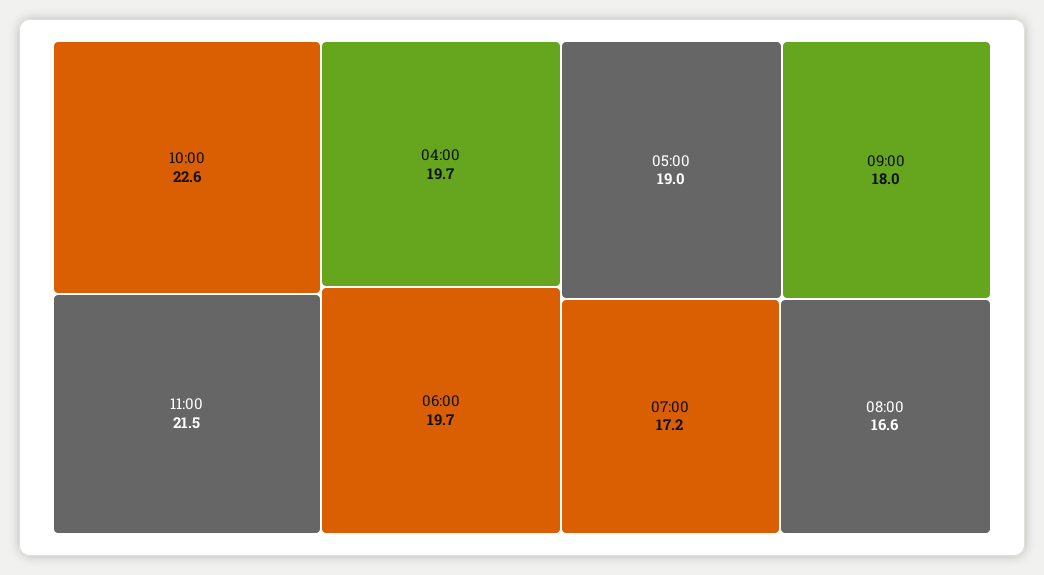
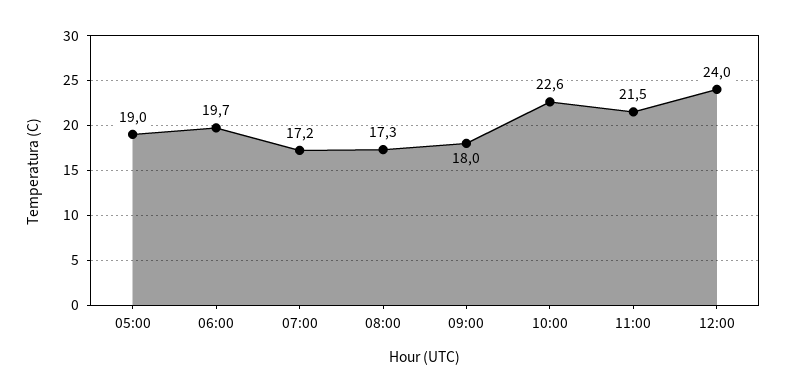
04:00: 19.7 -> none
08:00: 16.6 -> 17.3
12:00: none -> 24

